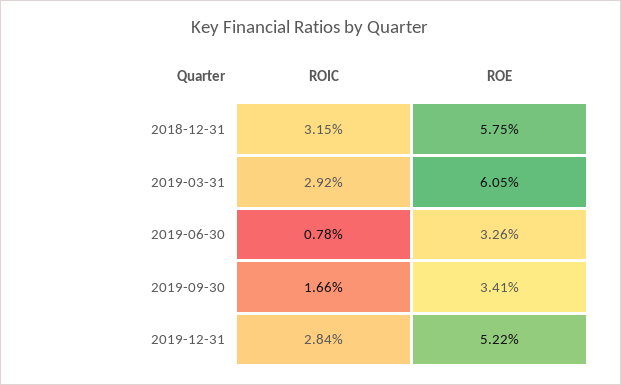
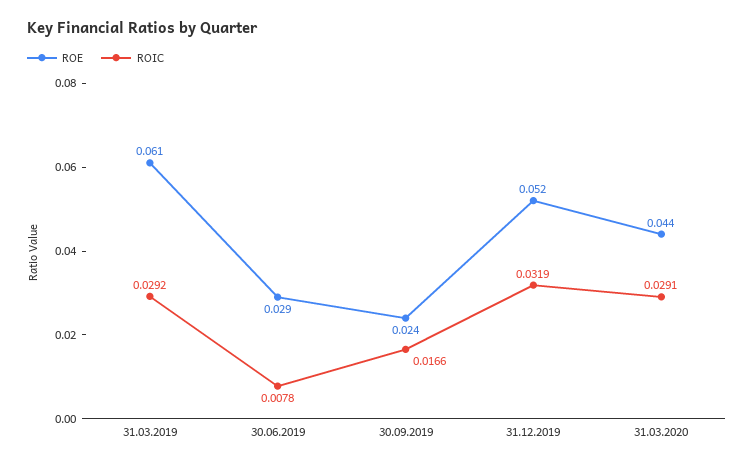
ROIC, 2018-12-31: 0.0315 -> none
ROE, 2018-12-31: 0.0575 -> none
ROE, 2019-06-30: 0.0326 -> 0.029
ROE, 2019-09-30: 0.0341 -> 0.024
ROIC, 2019-12-31: 0.0284 -> 0.0319
ROE, 31.03.2020: none -> 0.044
ROIC, 31.03.2020: none -> 0.0291

